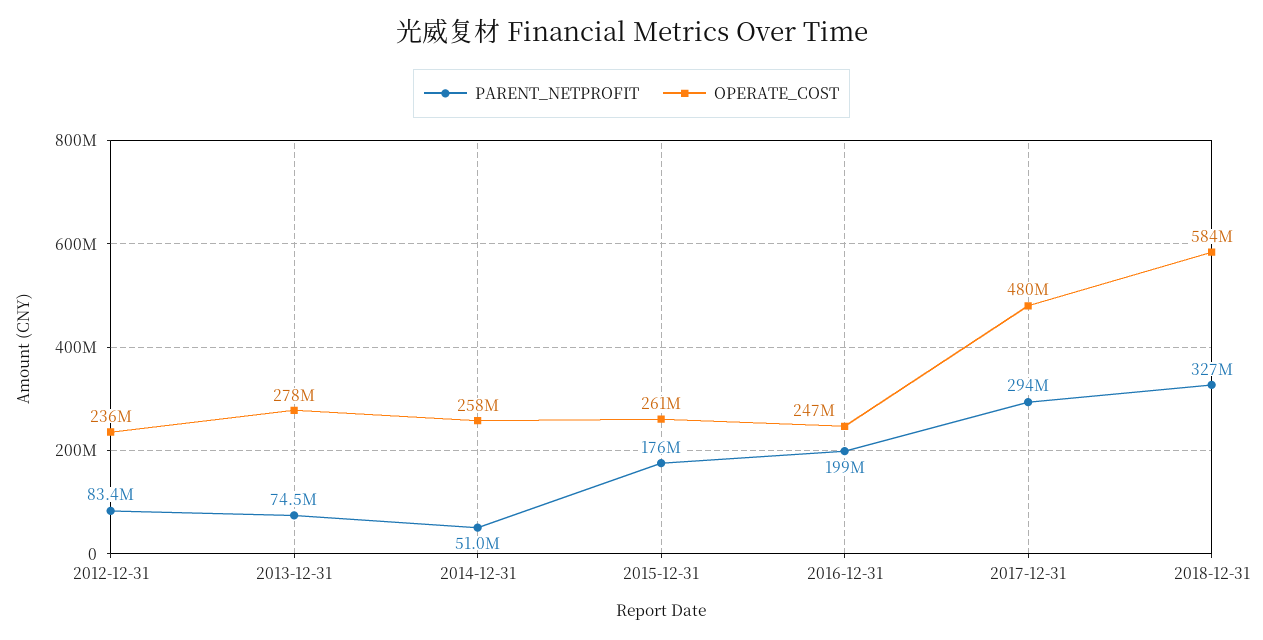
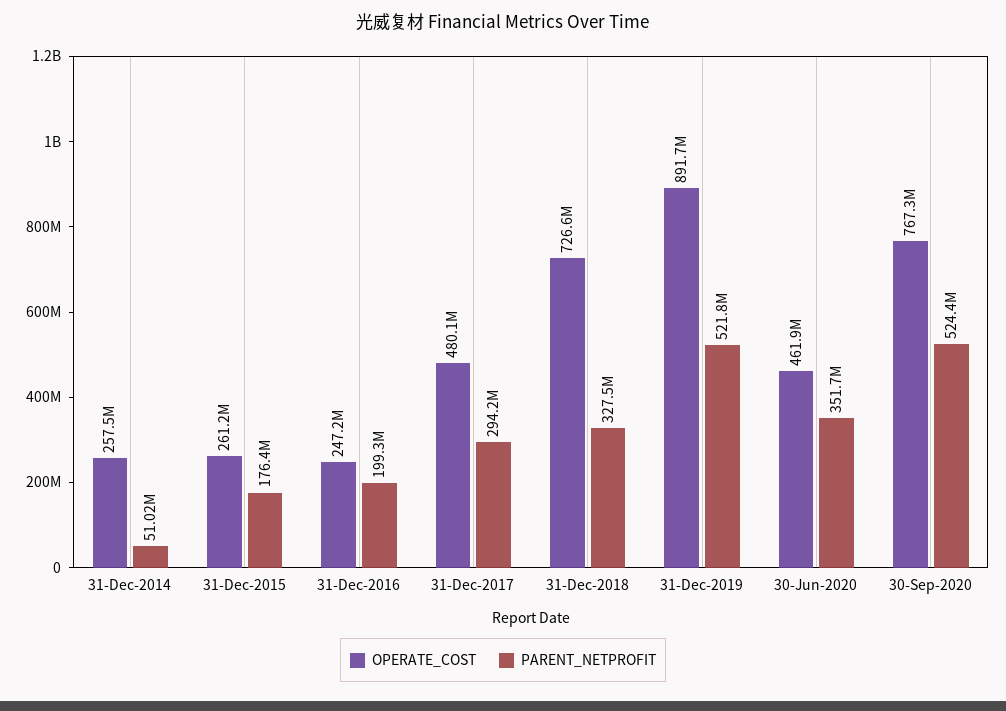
PARENT_NETPROFIT, 2012-12-31: 83400000 -> none
OPERATE_COST, 2012-12-31: 236000000 -> none
PARENT_NETPROFIT, 2013-12-31: 74500000 -> none
OPERATE_COST, 2013-12-31: 278000000 -> none
OPERATE_COST, 2018-12-31: 584000000 -> 726600000
OPERATE_COST, 31-Dec-2019: none -> 891700000
PARENT_NETPROFIT, 31-Dec-2019: none -> 521800000
OPERATE_COST, 30-Jun-2020: none -> 461900000
PARENT_NETPROFIT, 30-Jun-2020: none -> 351700000
OPERATE_COST, 30-Sep-2020: none -> 767300000
PARENT_NETPROFIT, 30-Sep-2020: none -> 524400000

